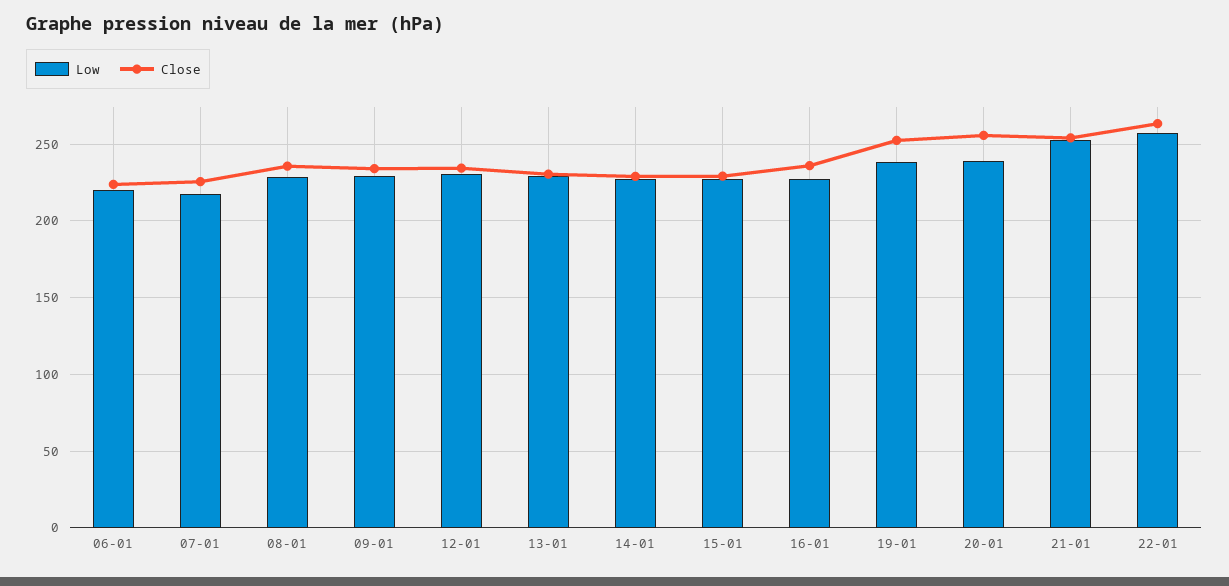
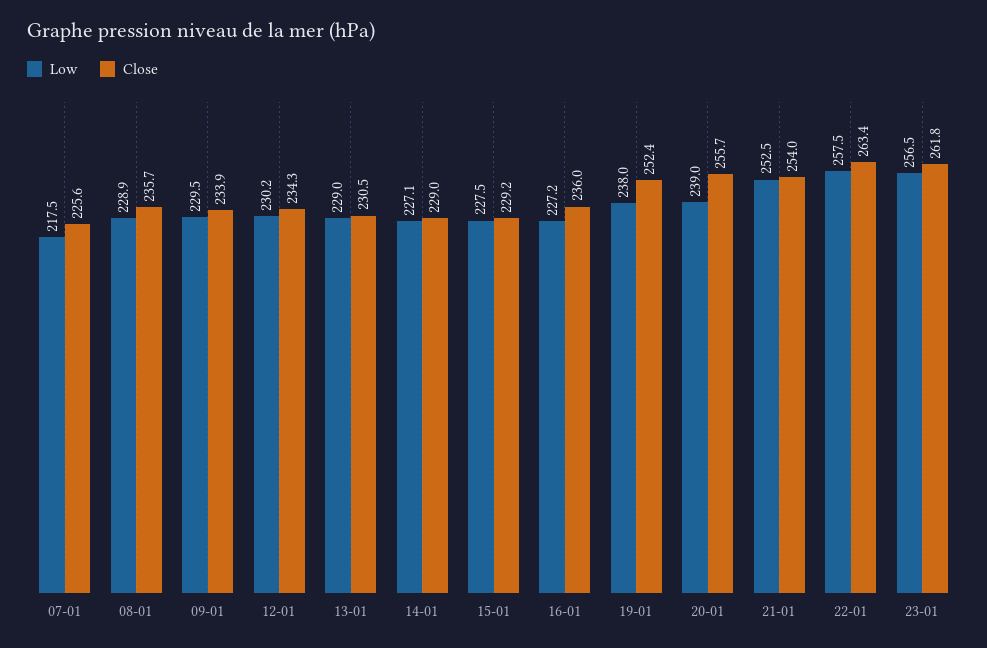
Low, 06-01: 220 -> none
Close, 06-01: 225 -> none
Low, 23-01: none -> 256.5
Close, 23-01: none -> 261.8

